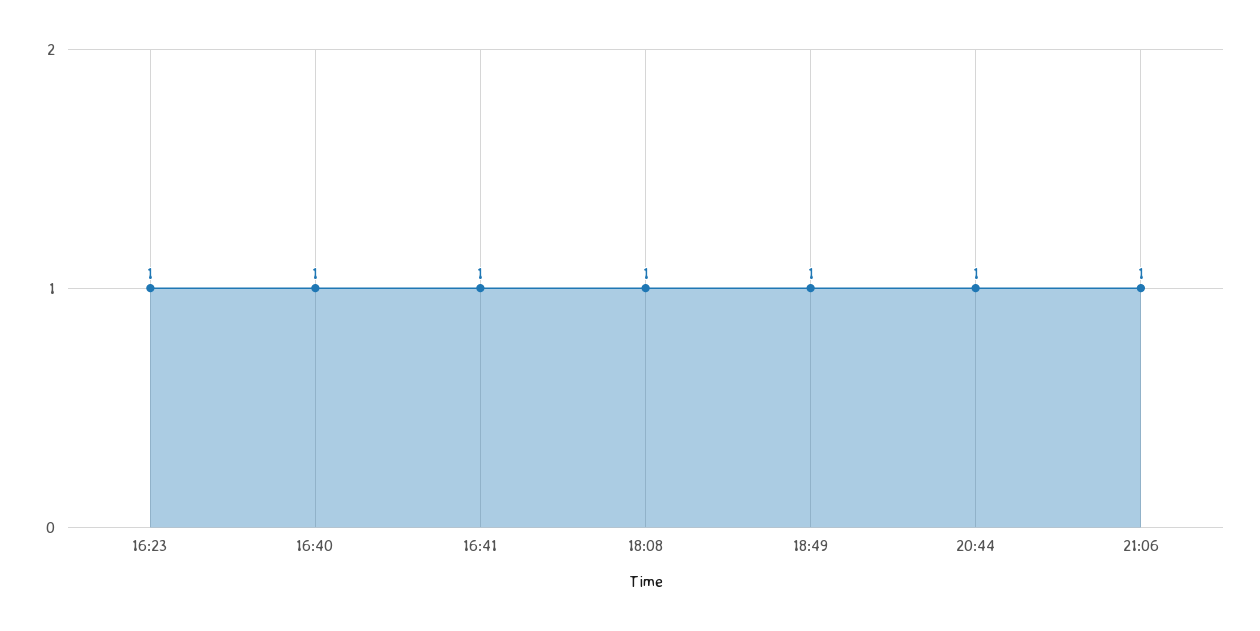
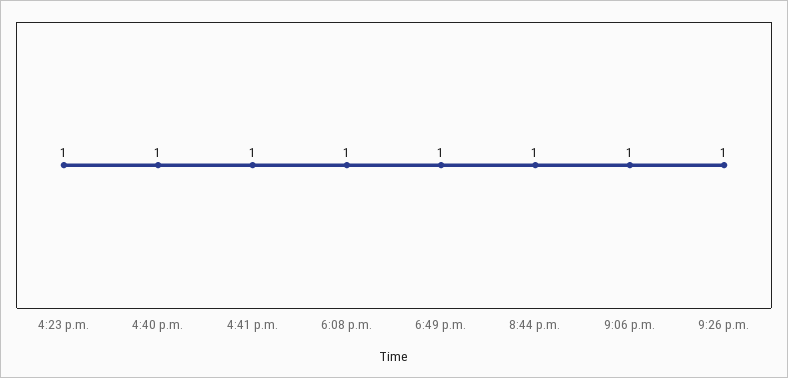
9:26 p.m.: none -> 1

